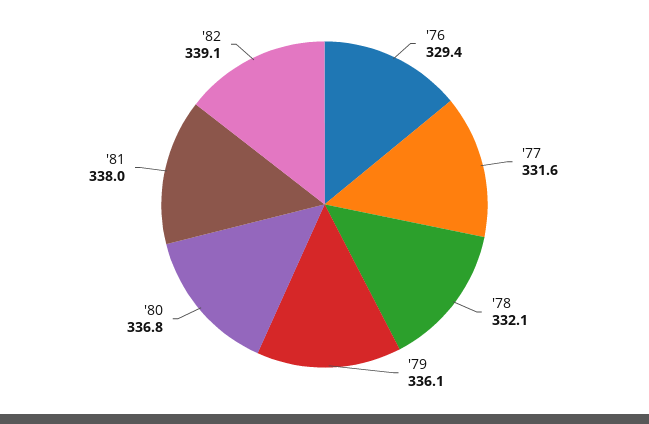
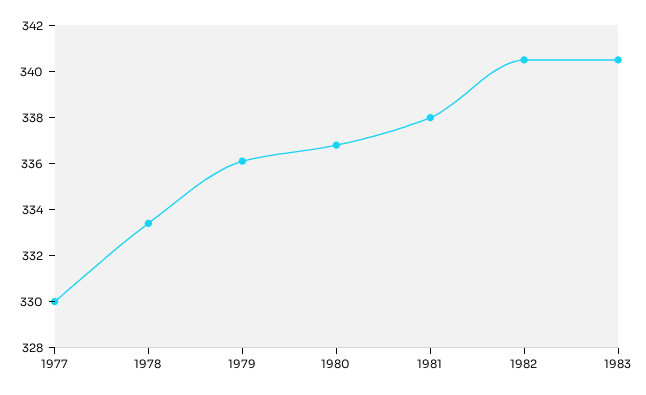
'76: 329.4 -> none
'77: 331.6 -> 330
'78: 332.1 -> 333.5
'82: 339.1 -> 340.5
1983: none -> 340.5

